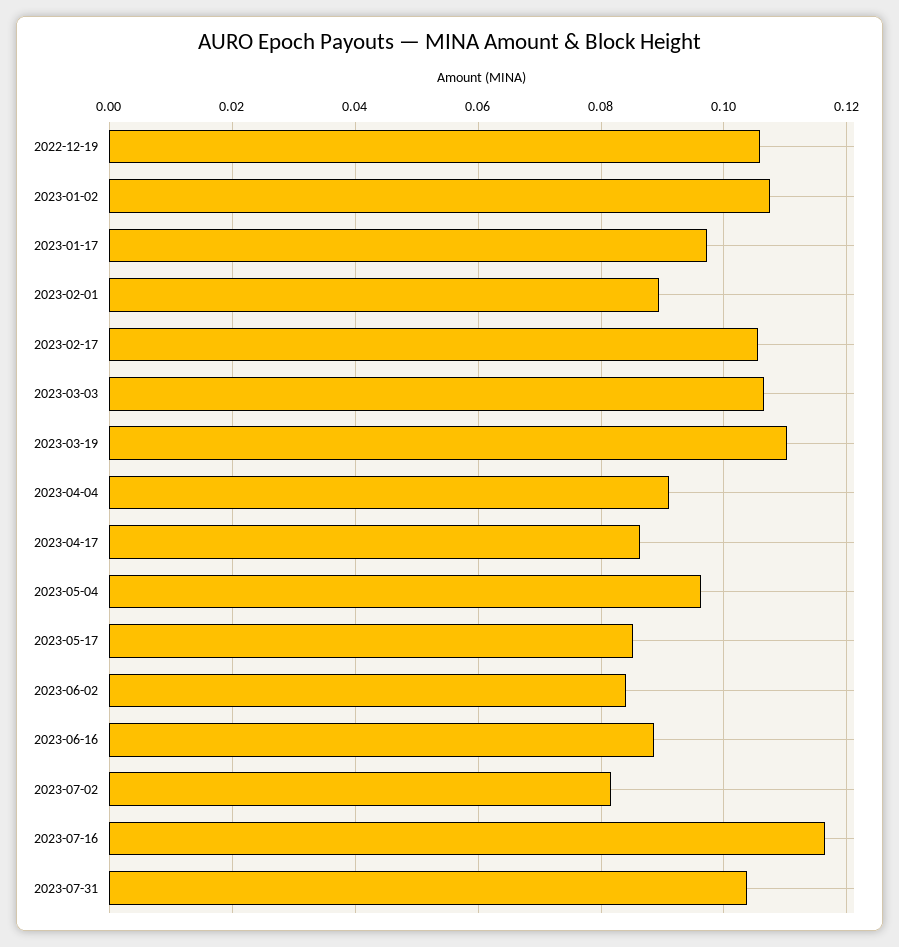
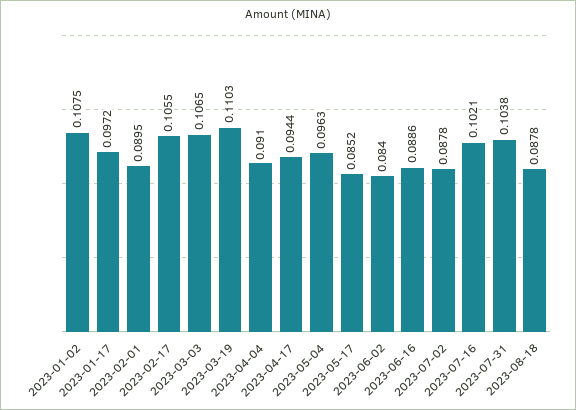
2022-12-19: 0.106 -> none
2023-04-17: 0.086 -> 0.0944
2023-07-02: 0.082 -> 0.0878
2023-07-16: 0.116 -> 0.1021
2023-08-18: none -> 0.0878

